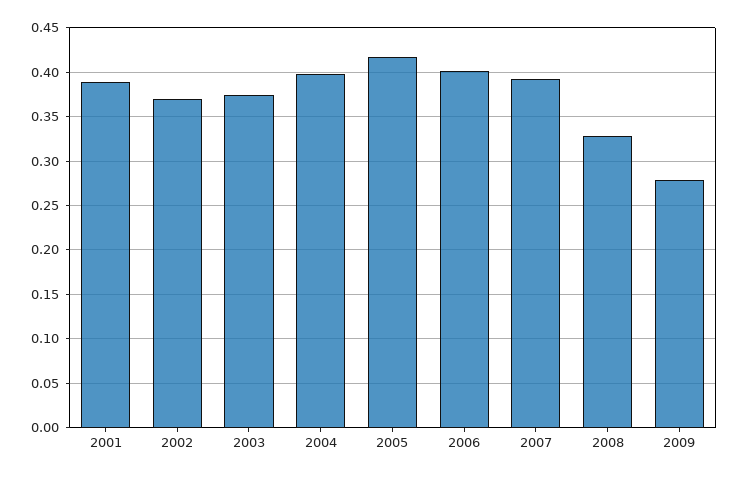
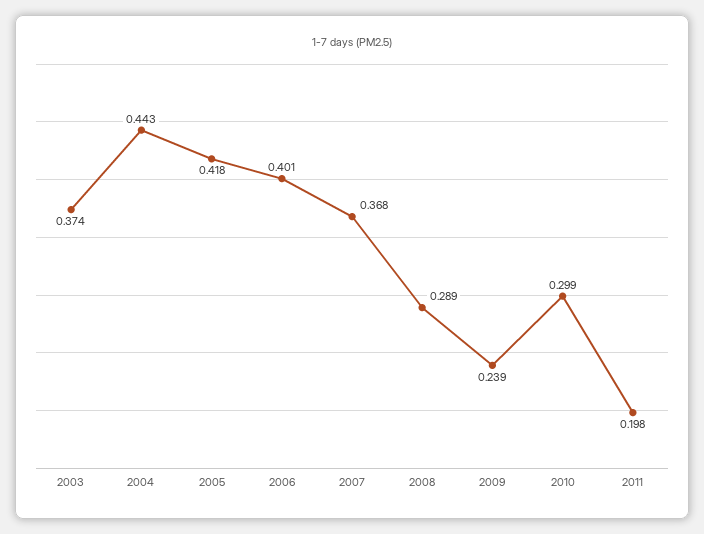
2001: 0.39 -> none
2002: 0.37 -> none
2004: 0.4 -> 0.443
2007: 0.39 -> 0.368
2008: 0.33 -> 0.289
2009: 0.28 -> 0.239
2010: none -> 0.299
2011: none -> 0.198

